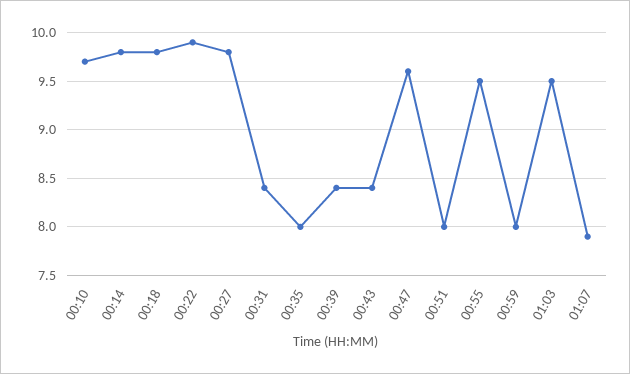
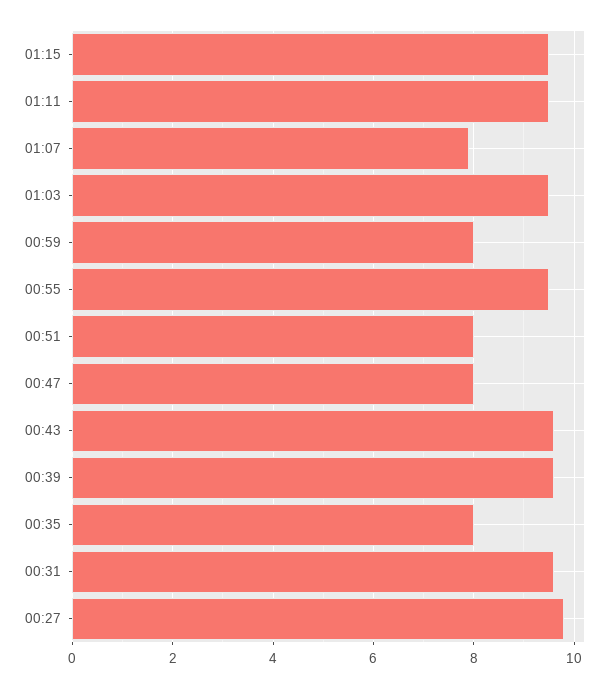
00:10: 9.7 -> none
00:14: 9.8 -> none
00:18: 9.8 -> none
00:22: 9.9 -> none
00:31: 8.4 -> 9.5
00:39: 8.4 -> 9.5
00:43: 8.4 -> 9.5
00:47: 9.6 -> 8
01:15: none -> 9.5
01:11: none -> 9.5

